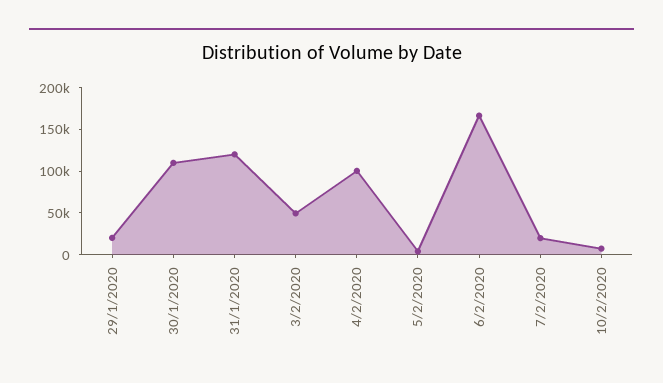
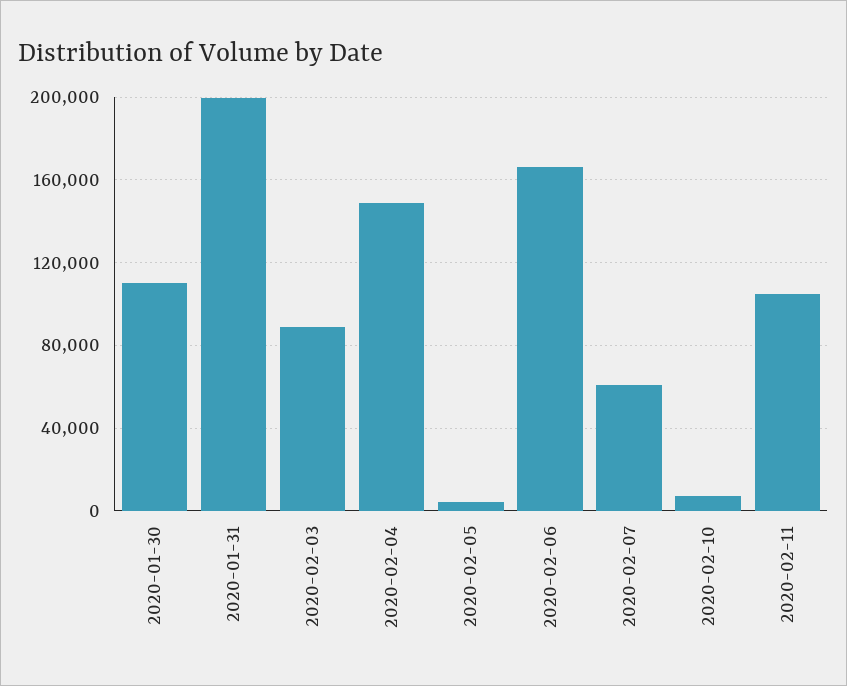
29/1/2020: 20000 -> none
31/1/2020: 120000 -> 200000
3/2/2020: 50000 -> 90000
4/2/2020: 100000 -> 150000
7/2/2020: 20000 -> 60000
2020-02-11: none -> 105000

